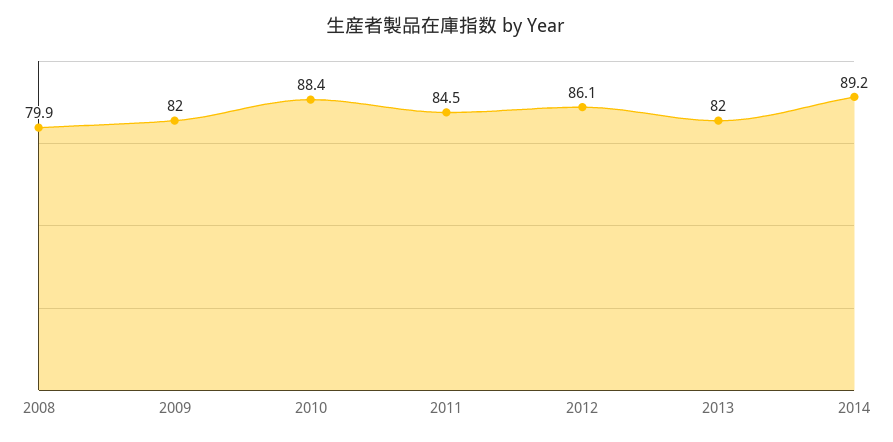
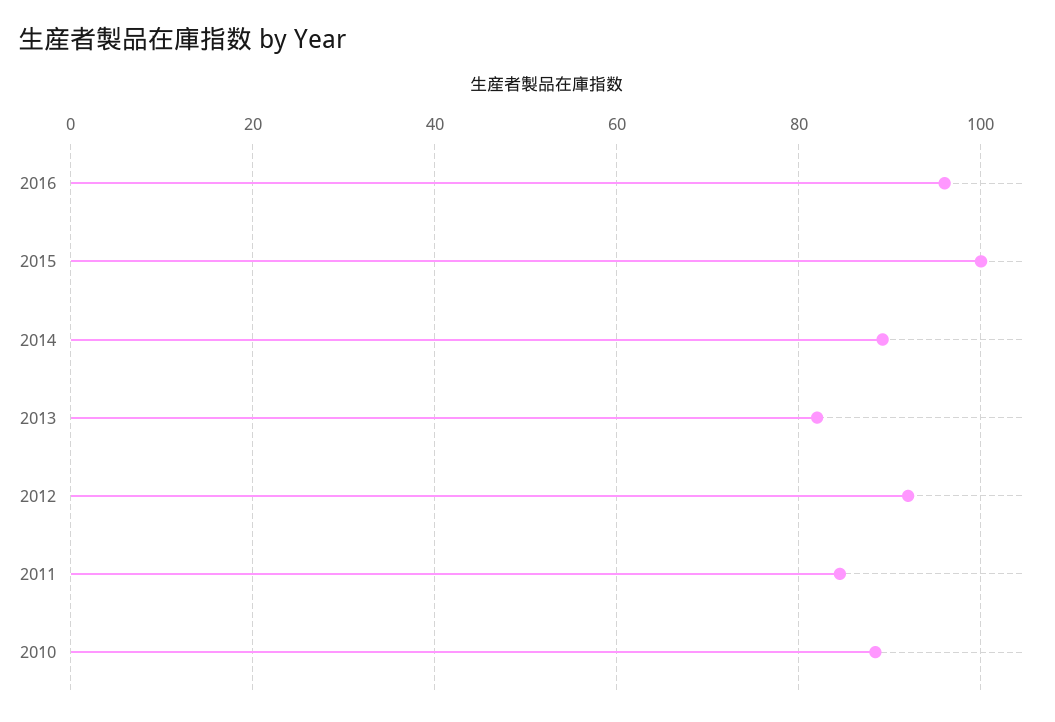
2008: 79.9 -> none
2009: 82 -> none
2012: 86.1 -> 92
2016: none -> 96
2015: none -> 100

